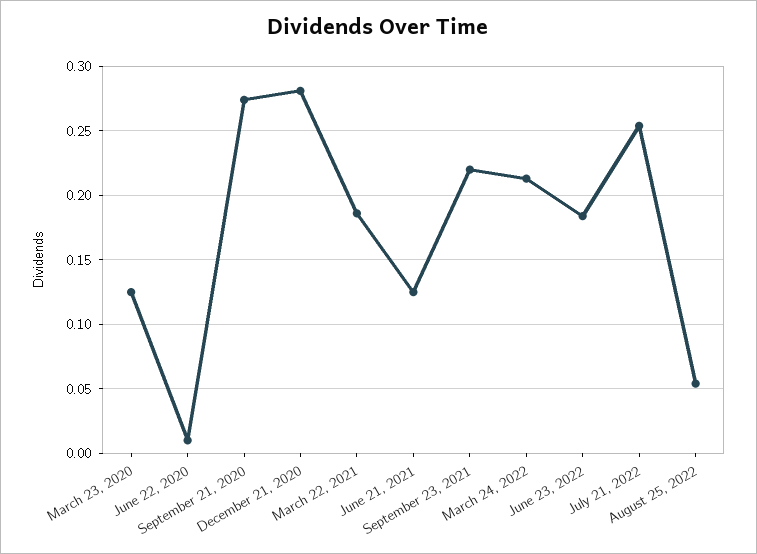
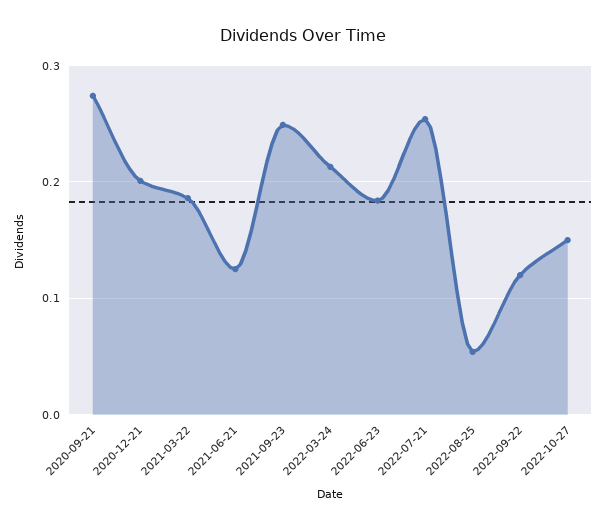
March 23, 2020: 0.125 -> none
June 22, 2020: 0.01 -> none
December 21, 2020: 0.28 -> 0.2
September 23, 2021: 0.22 -> 0.25
2022-09-22: none -> 0.12
2022-10-27: none -> 0.15

